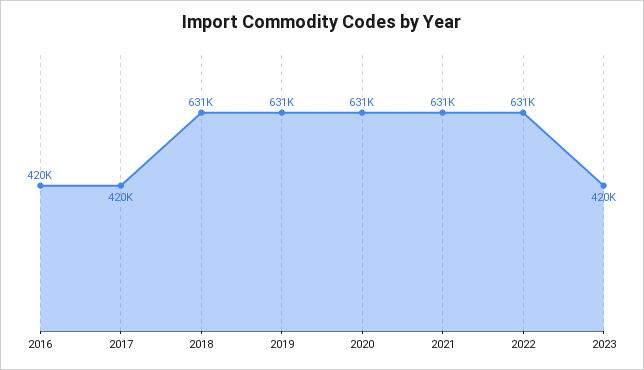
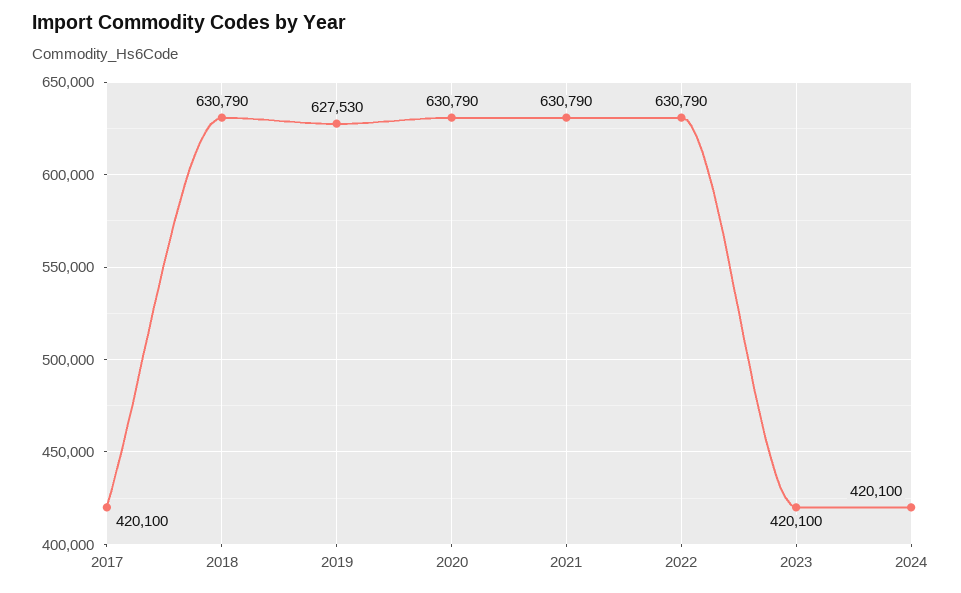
2016: 420000 -> none
2019: 631000 -> 627530
2024: none -> 420100

